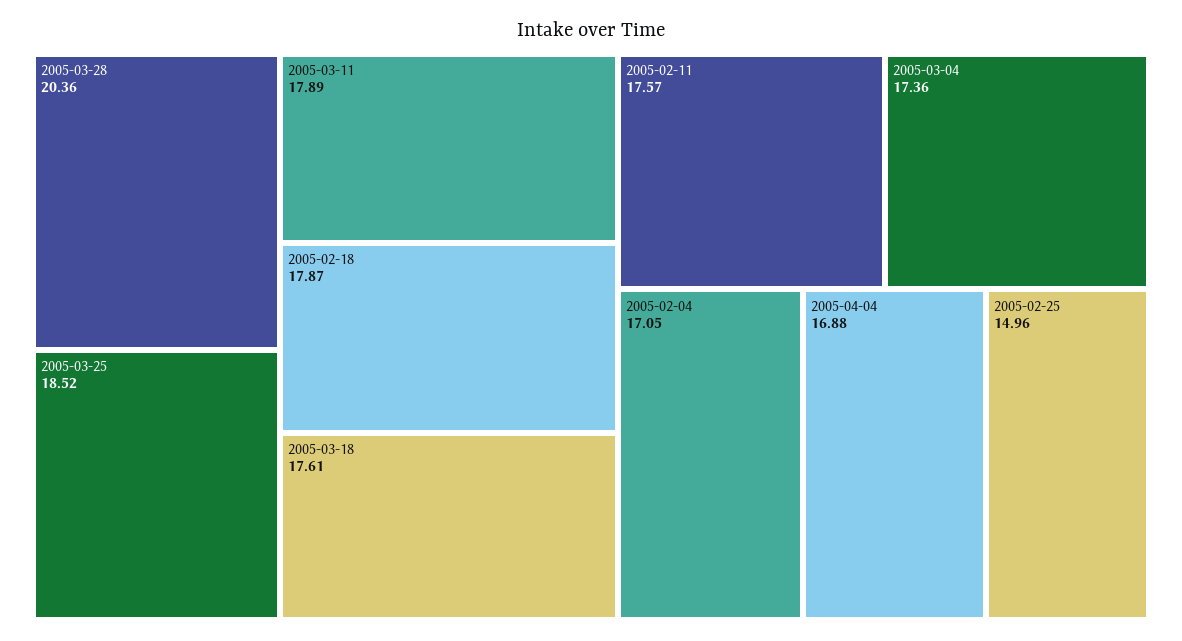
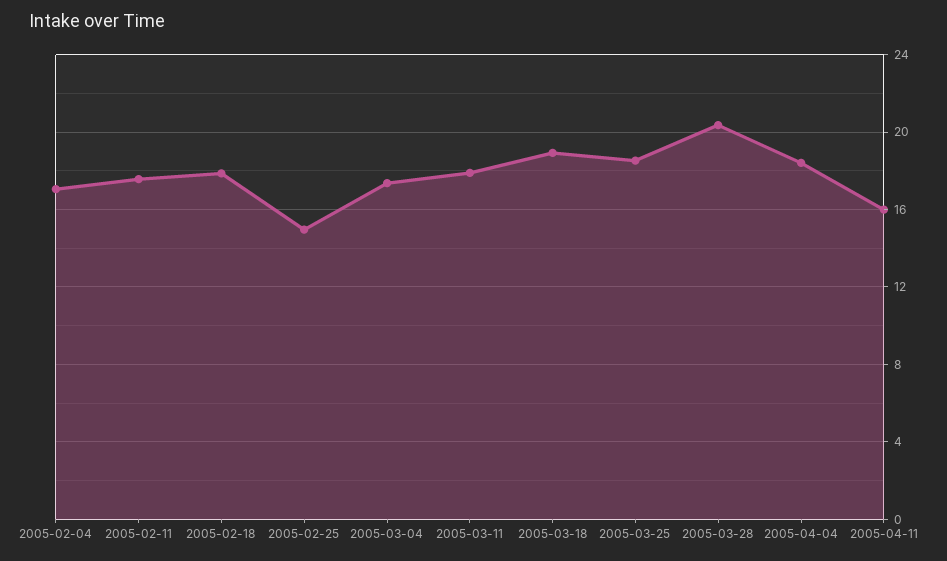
2005-03-18: 17.61 -> 19
2005-04-04: 16.88 -> 18.5
2005-04-11: none -> 16

